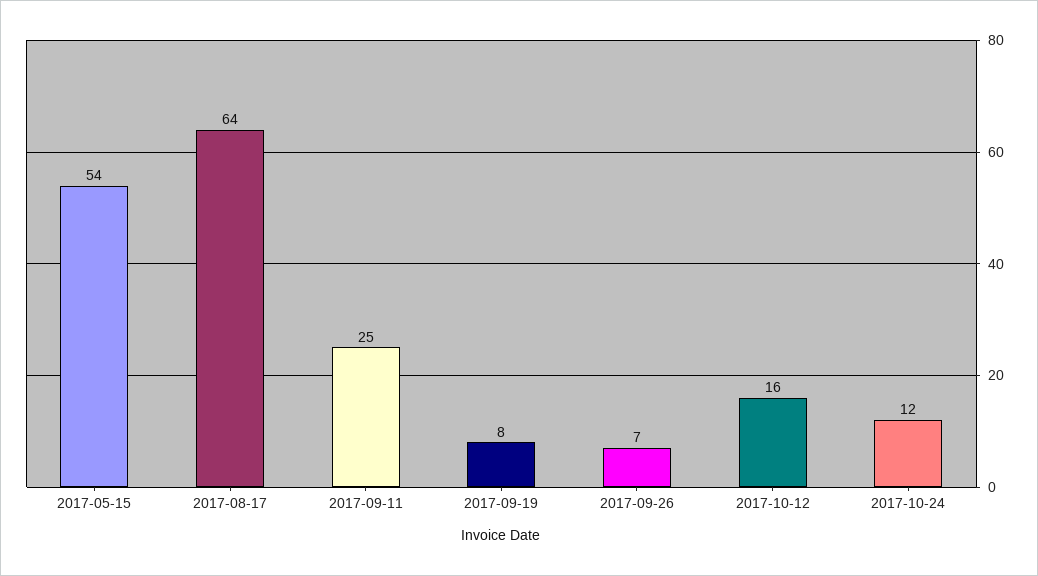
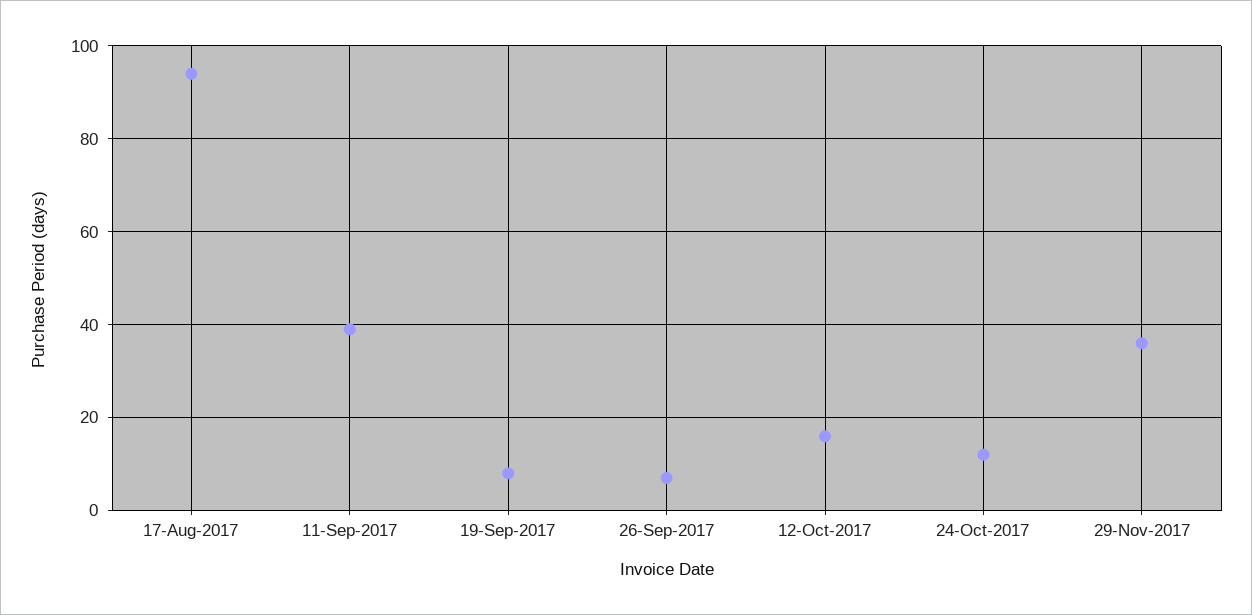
2017-05-15: 54 -> none
2017-08-17: 64 -> 95
2017-09-11: 25 -> 40
29-Nov-2017: none -> 35

